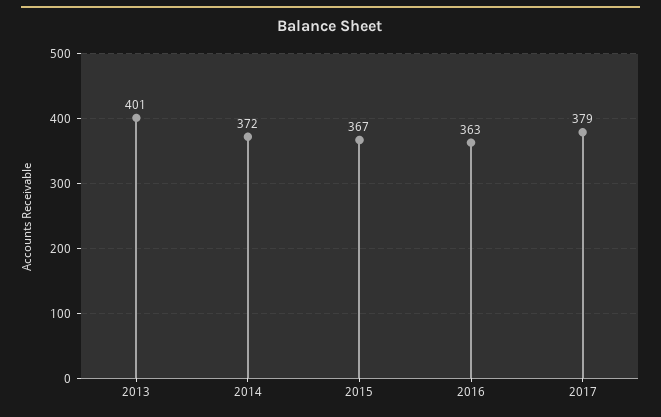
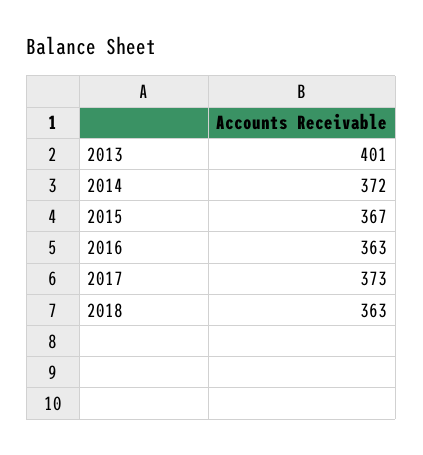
2017: 379 -> 373
2018: none -> 363

